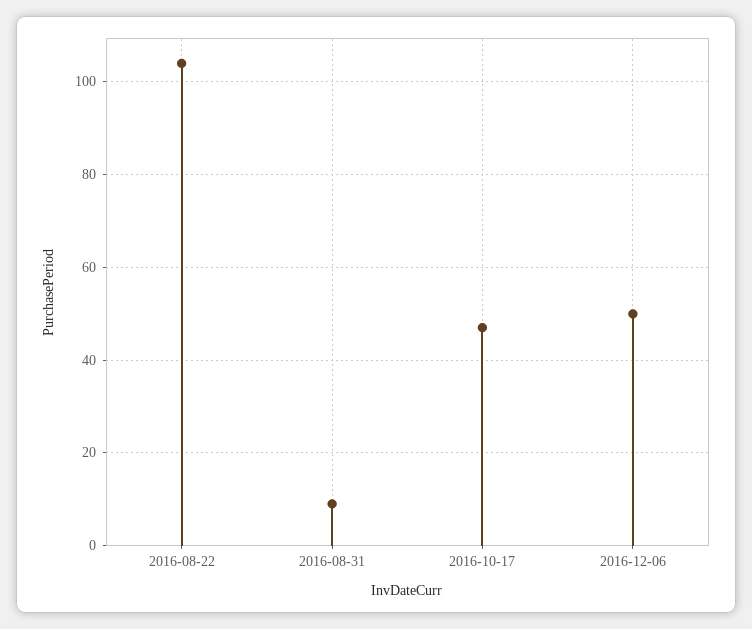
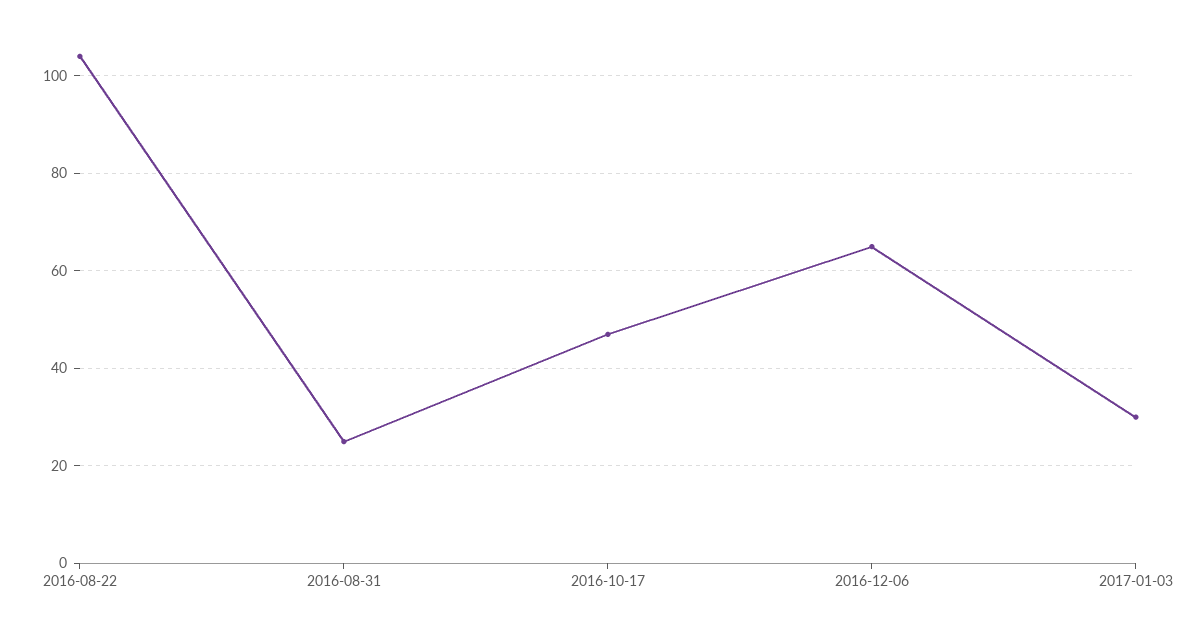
2016-08-31: 10 -> 25
2016-12-06: 50 -> 65
2017-01-03: none -> 30

